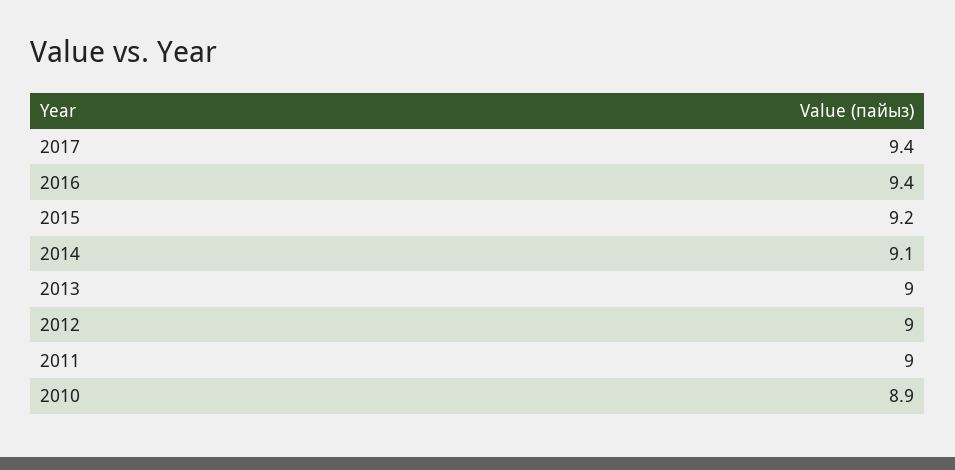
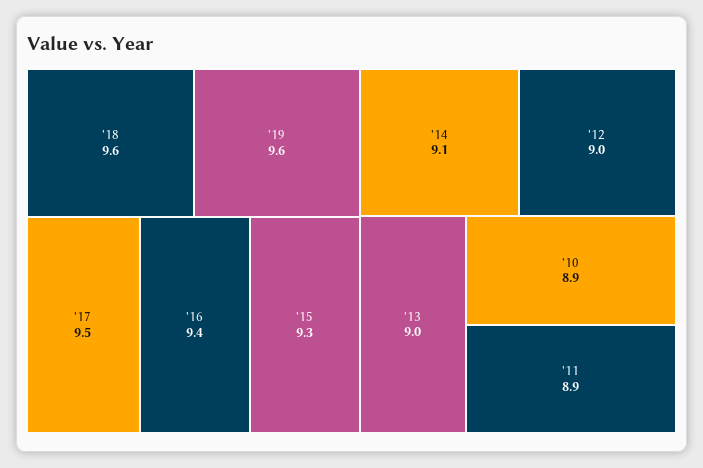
2017: 9.4 -> 9.5
2015: 9.2 -> 9.3
2011: 9 -> 8.9
'18: none -> 9.6
'19: none -> 9.6

